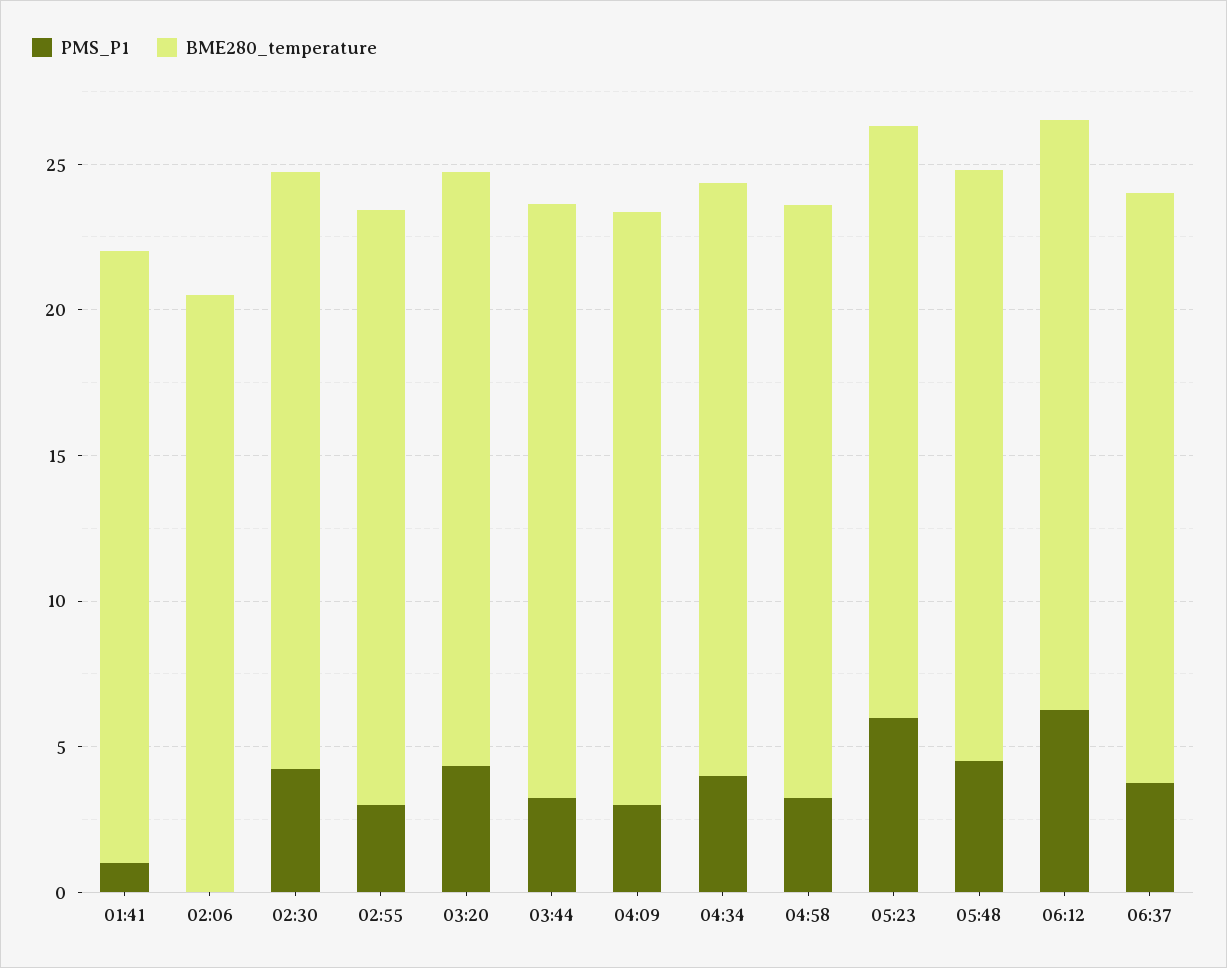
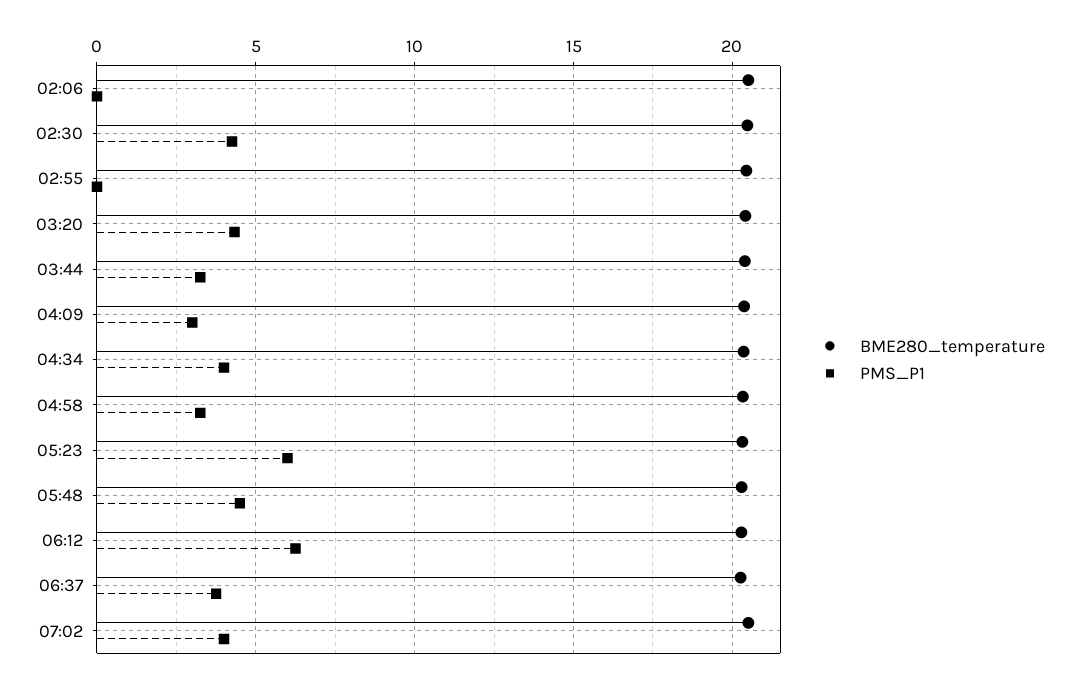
PMS_P1, 01:41: 1 -> none
BME280_temperature, 01:41: 21 -> none
PMS_P1, 02:55: 3 -> 0
BME280_temperature, 07:02: none -> 20.5
PMS_P1, 07:02: none -> 4

